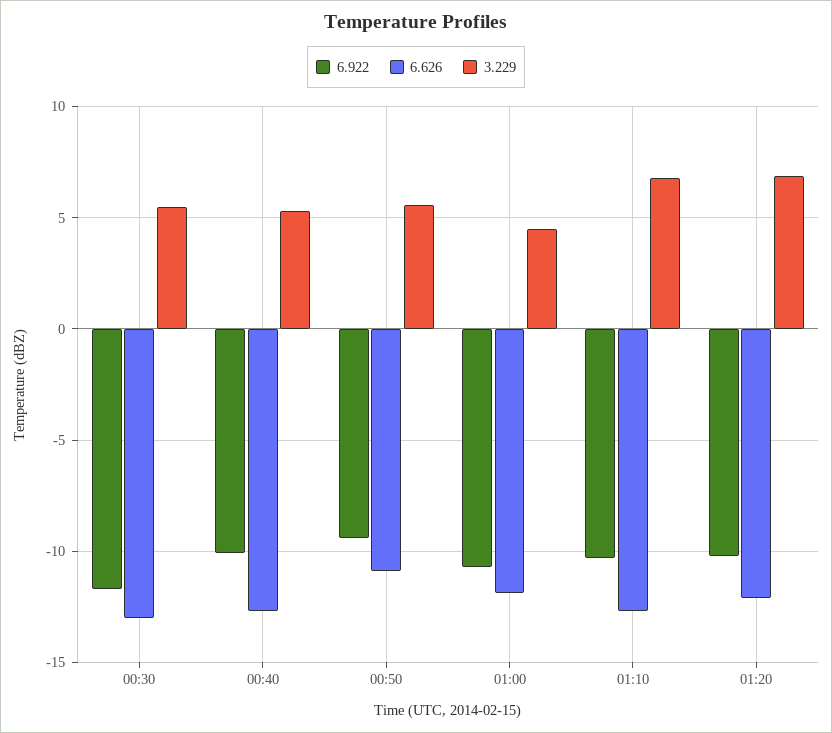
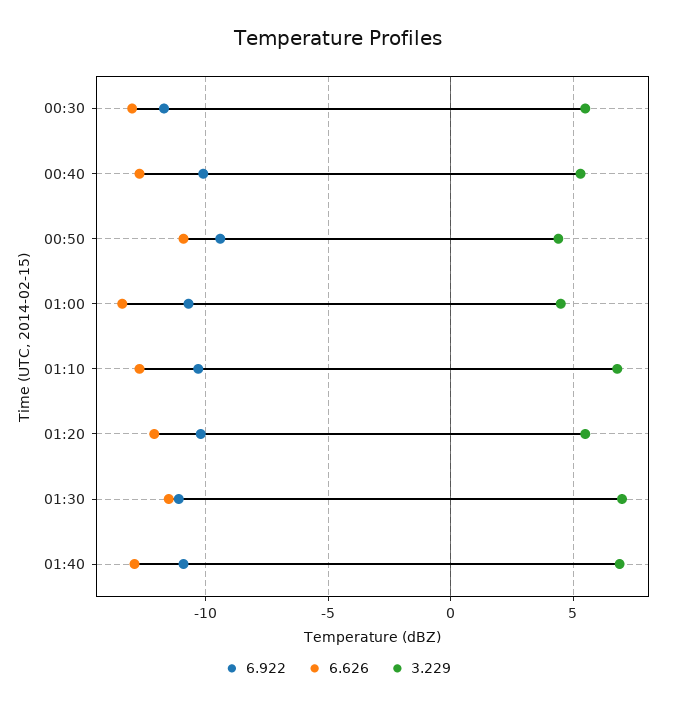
3.229, 00:50: 5.5 -> 4.5
6.626, 01:00: -12 -> -13.5
3.229, 01:20: 7 -> 5.5
6.922, 01:30: none -> -11
6.626, 01:30: none -> -11.5
3.229, 01:30: none -> 7
6.922, 01:40: none -> -11
6.626, 01:40: none -> -13
3.229, 01:40: none -> 7

